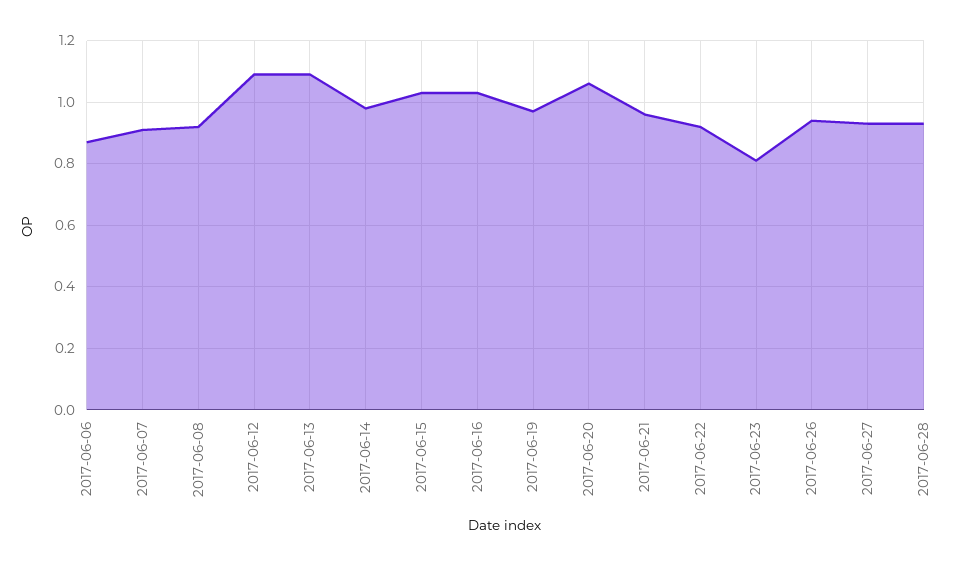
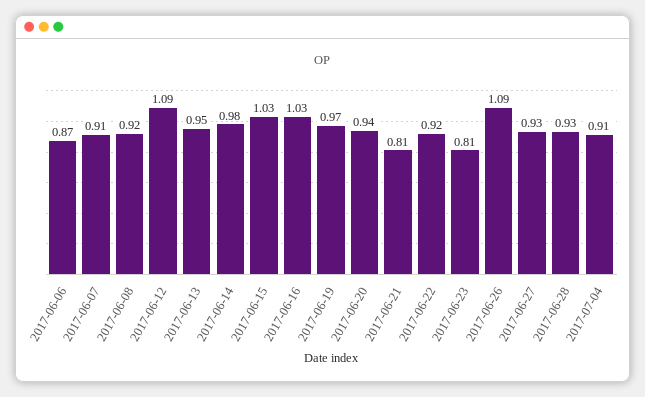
2017-06-13: 1.1 -> 0.95
2017-06-20: 1.05 -> 0.94
2017-06-21: 0.95 -> 0.81
2017-06-26: 0.95 -> 1.09
2017-07-04: none -> 0.91

